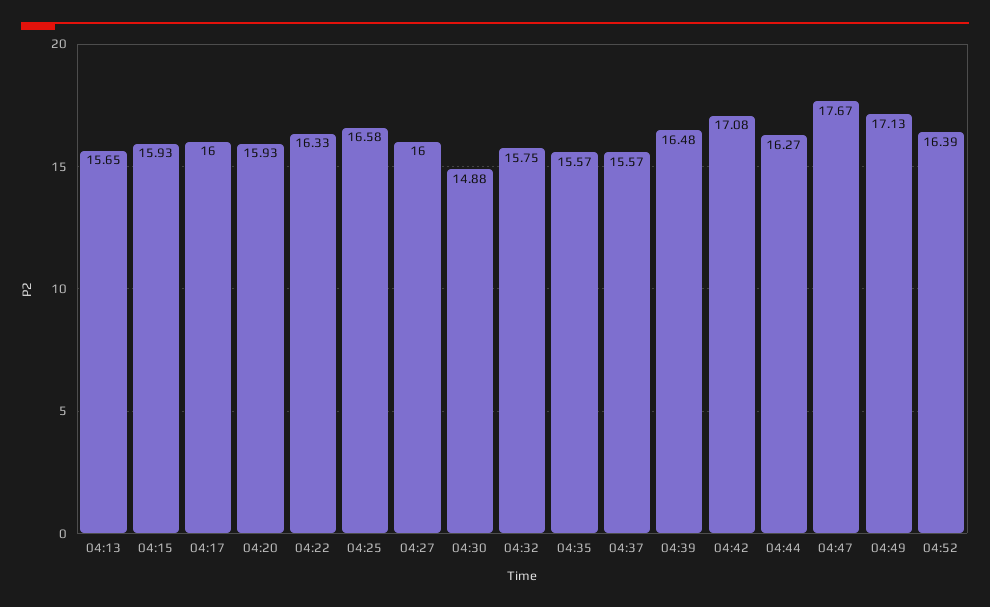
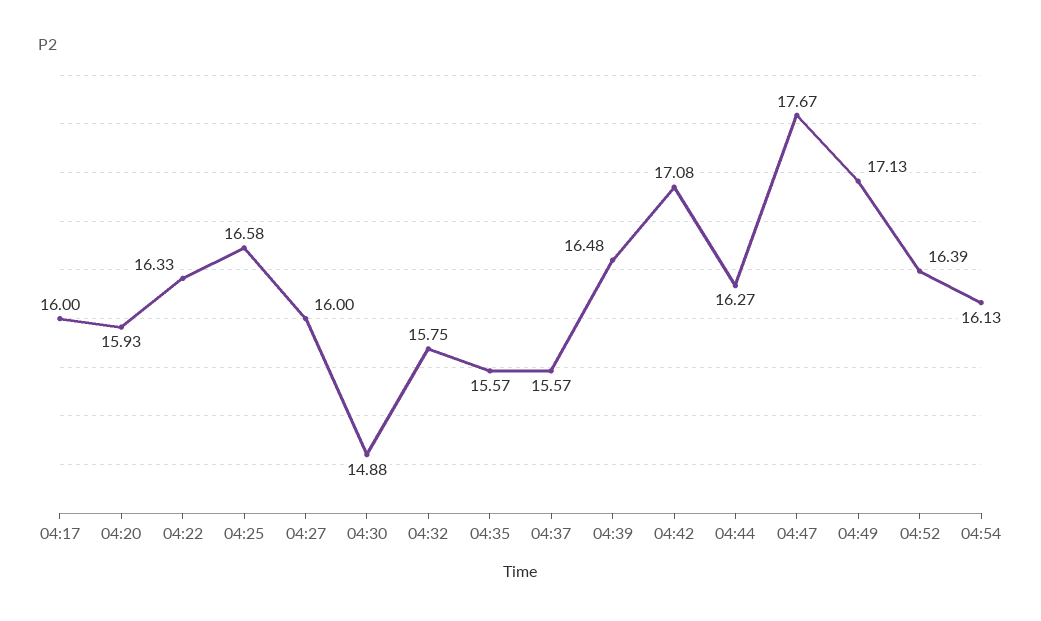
04:13: 15.65 -> none
04:15: 15.93 -> none
04:54: none -> 16.13

